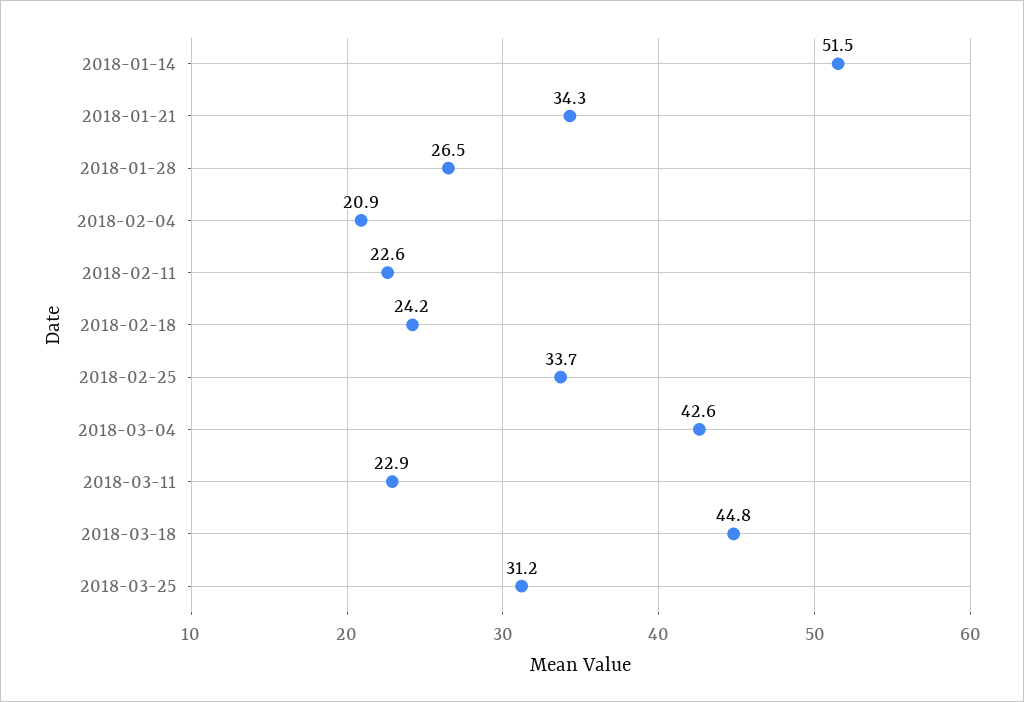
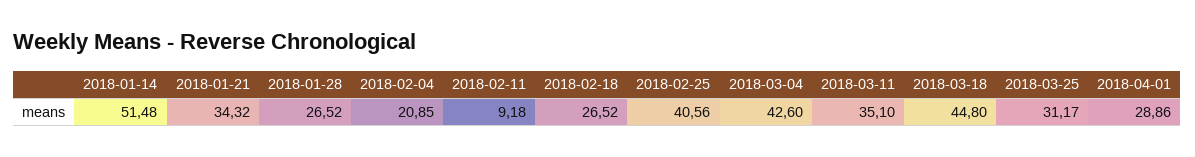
2018-02-11: 22.6 -> 9.18
2018-02-18: 24.2 -> 26.52
2018-02-25: 33.7 -> 40.56
2018-03-11: 22.9 -> 35.1
2018-04-01: none -> 28.86

